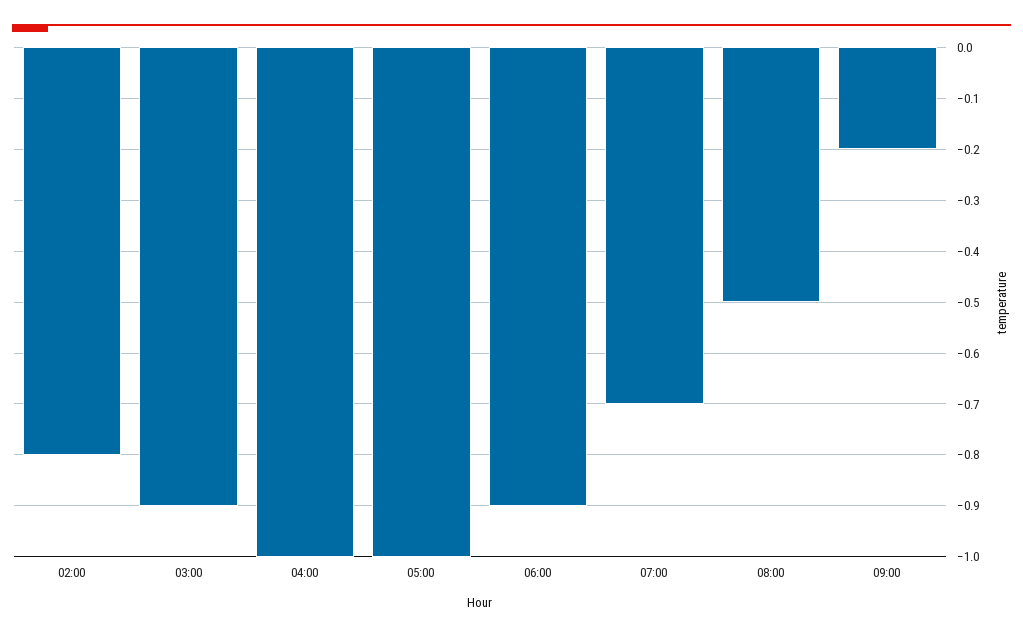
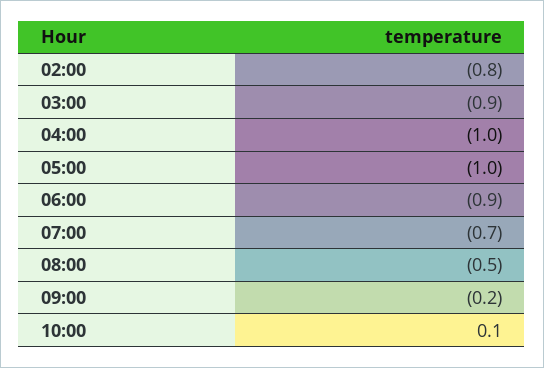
10:00: none -> 0.1

